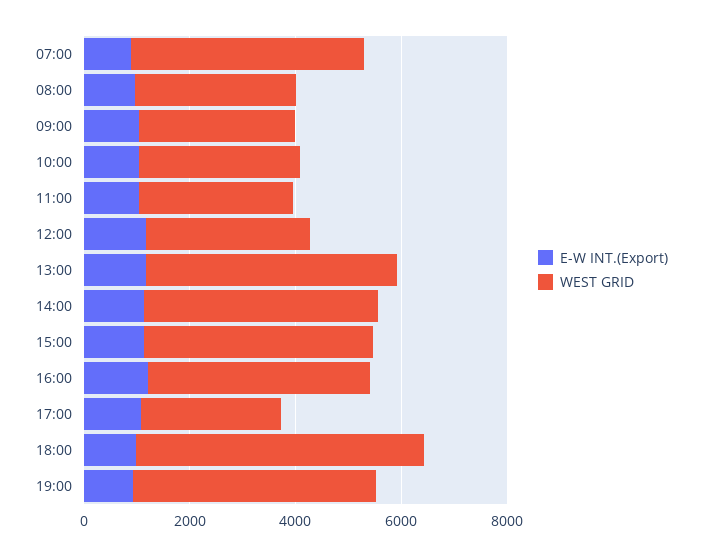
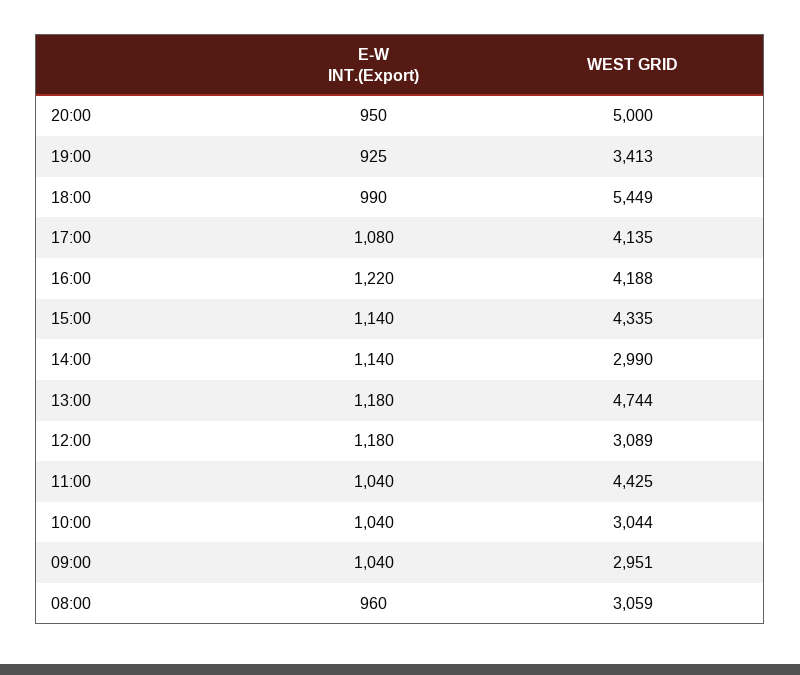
E-W INT.(Export), 07:00: 1000 -> none
WEST GRID, 07:00: 4500 -> none
WEST GRID, 11:00: 3000 -> 4425
WEST GRID, 14:00: 4500 -> 2990
WEST GRID, 17:00: 2500 -> 4135
WEST GRID, 19:00: 4500 -> 3413
E-W INT.(Export), 20:00: none -> 950
WEST GRID, 20:00: none -> 5000

